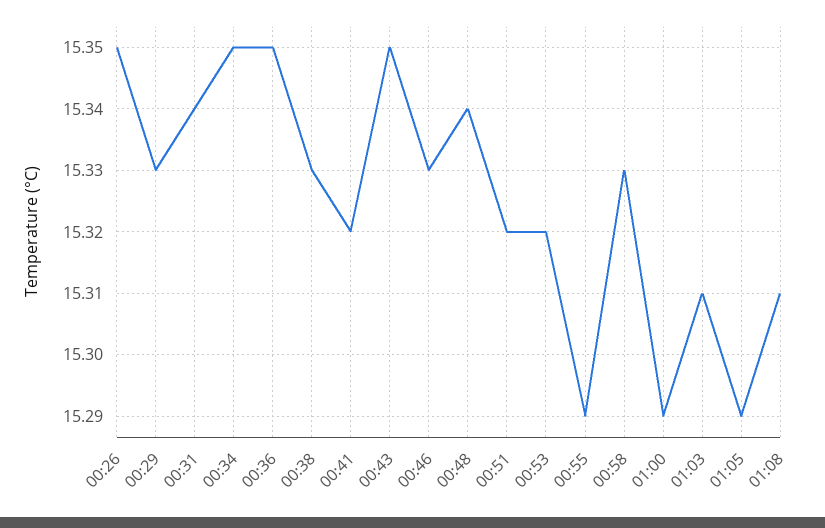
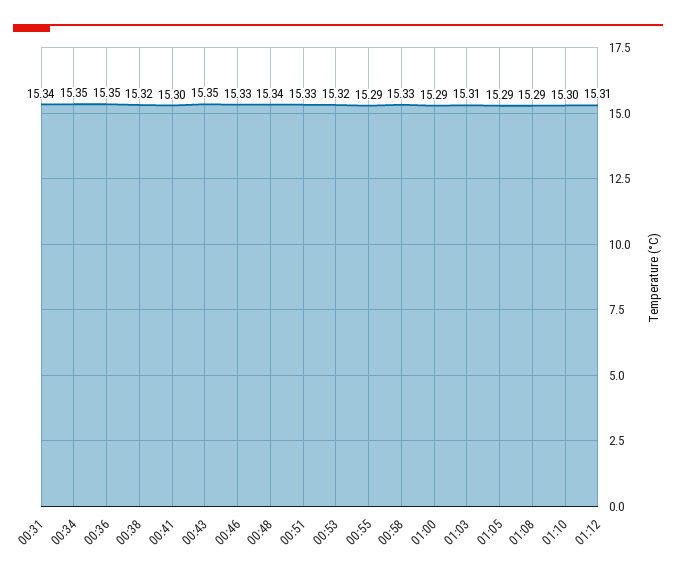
00:26: 15.35 -> none
00:29: 15.33 -> none
00:38: 15.33 -> 15.32
00:41: 15.32 -> 15.3
00:51: 15.32 -> 15.33
01:08: 15.31 -> 15.29
01:10: none -> 15.3
01:12: none -> 15.31

